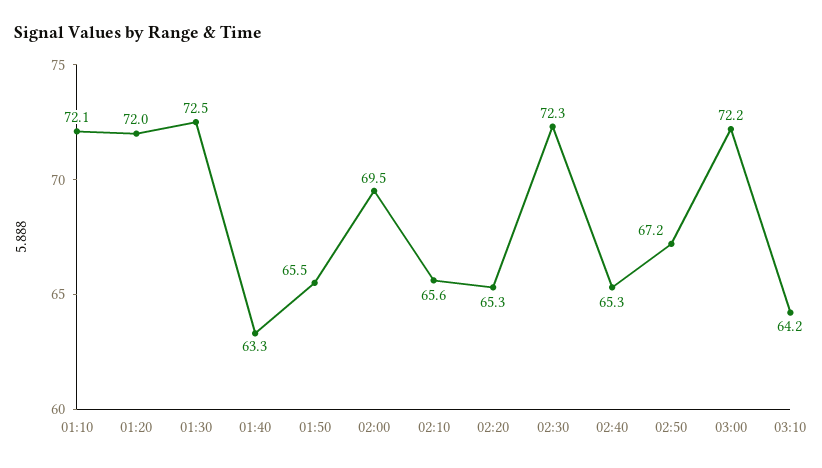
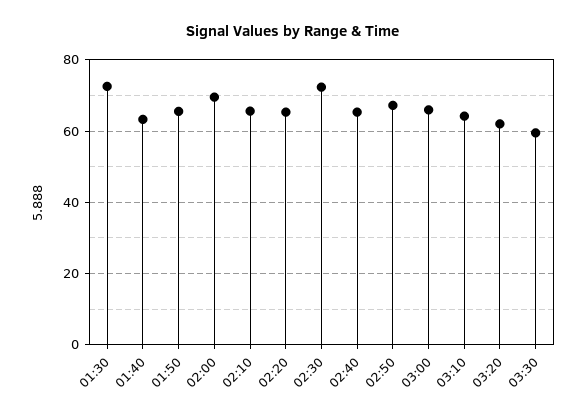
01:10: 72.1 -> none
01:20: 72 -> none
03:00: 72.2 -> 66
03:20: none -> 62
03:30: none -> 60

